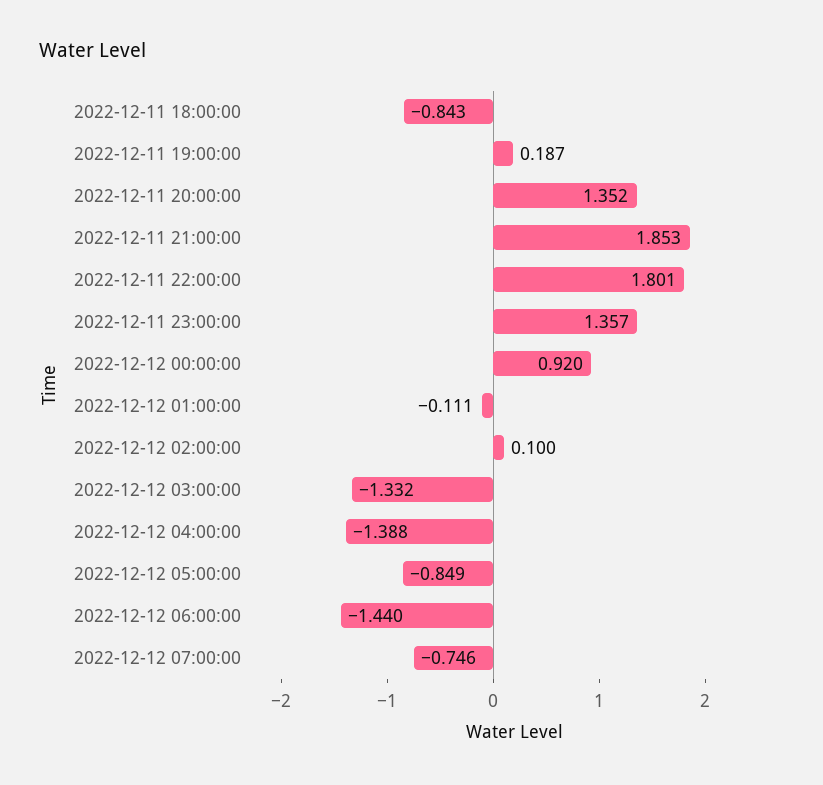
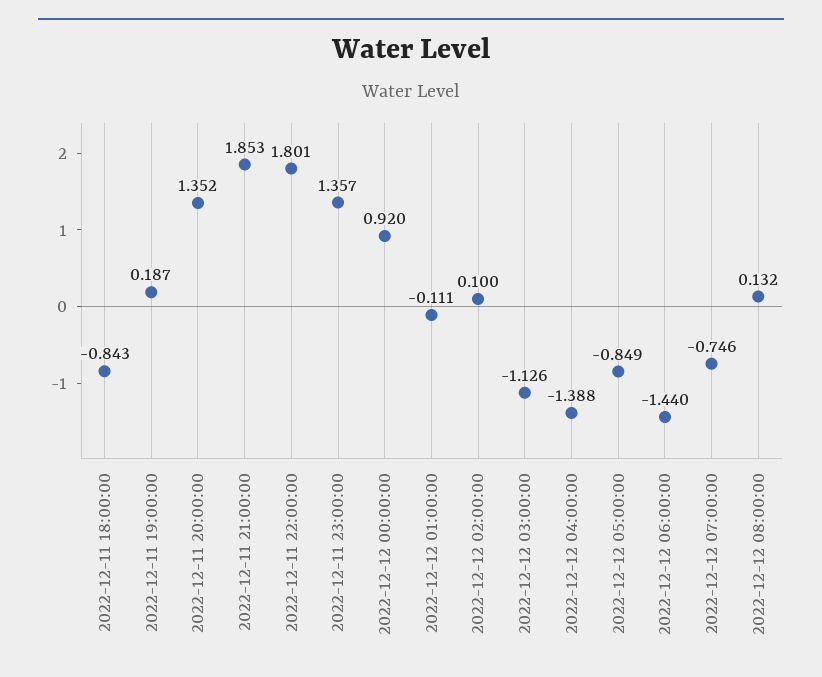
2022-12-12 03:00:00: -1.332 -> -1.126
2022-12-12 08:00:00: none -> 0.132

